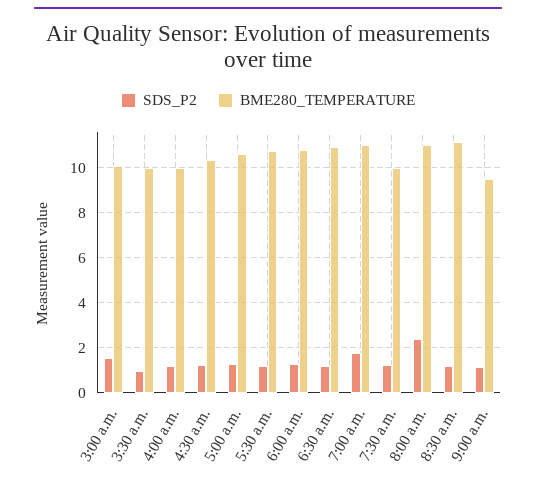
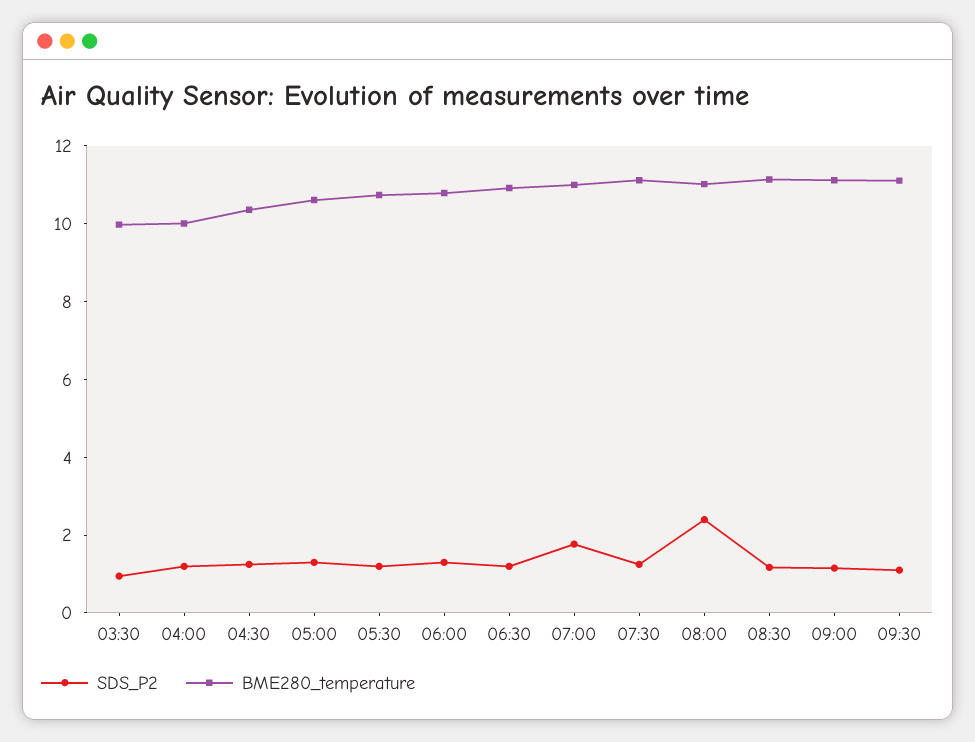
SDS_P2, 3:00 a.m.: 1.5 -> none
BME280_TEMPERATURE, 3:00 a.m.: 10 -> none
BME280_TEMPERATURE, 7:30 a.m.: 10 -> 11
BME280_TEMPERATURE, 9:00 a.m.: 9.5 -> 11
SDS_P2, 09:30: none -> 1
BME280_TEMPERATURE, 09:30: none -> 11

